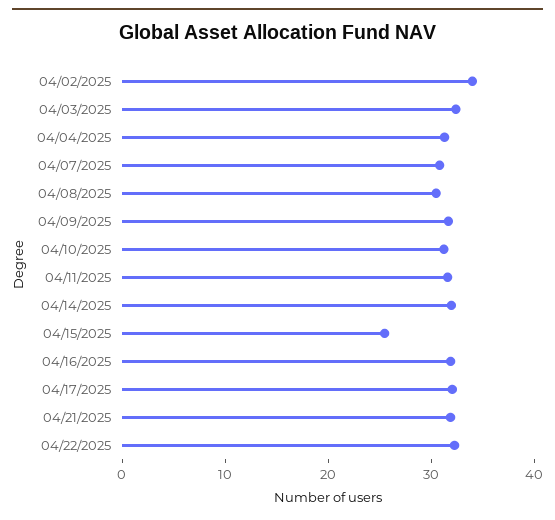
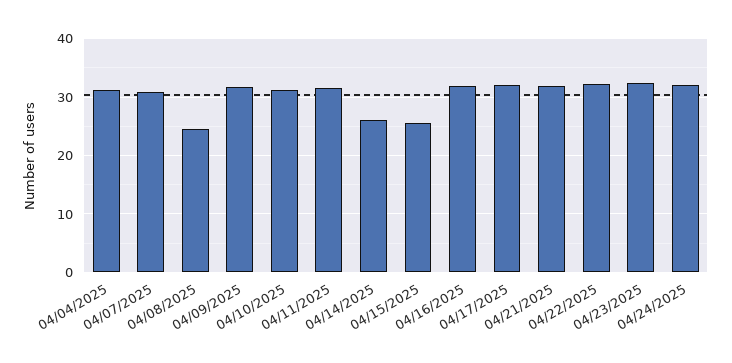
04/02/2025: 34 -> none
04/03/2025: 32 -> none
04/08/2025: 30 -> 24
04/14/2025: 32 -> 26
04/23/2025: none -> 32
04/24/2025: none -> 32

